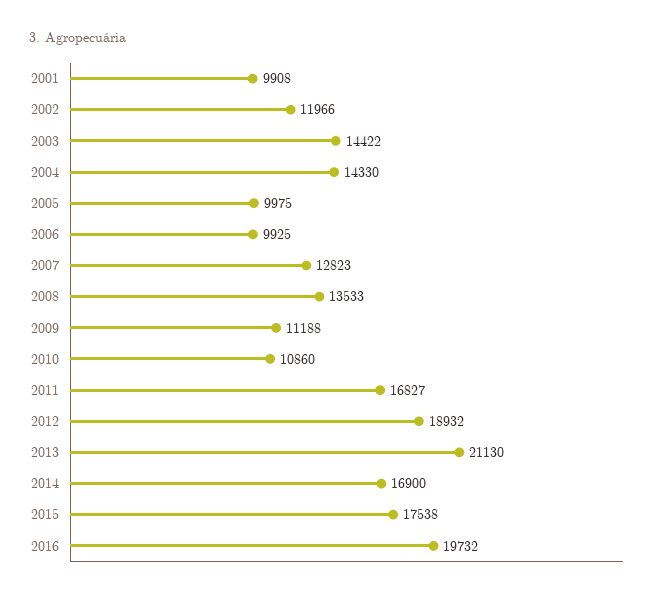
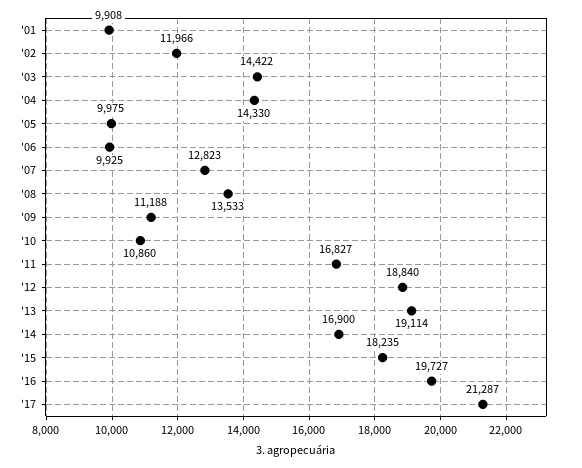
2012: 18932 -> 18840
2013: 21130 -> 19114
2015: 17538 -> 18235
2016: 19732 -> 19727
'17: none -> 21287

